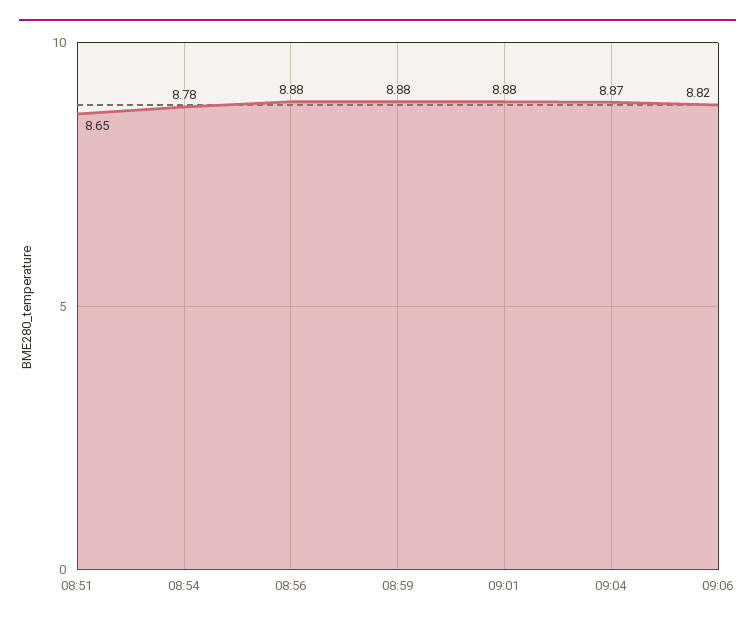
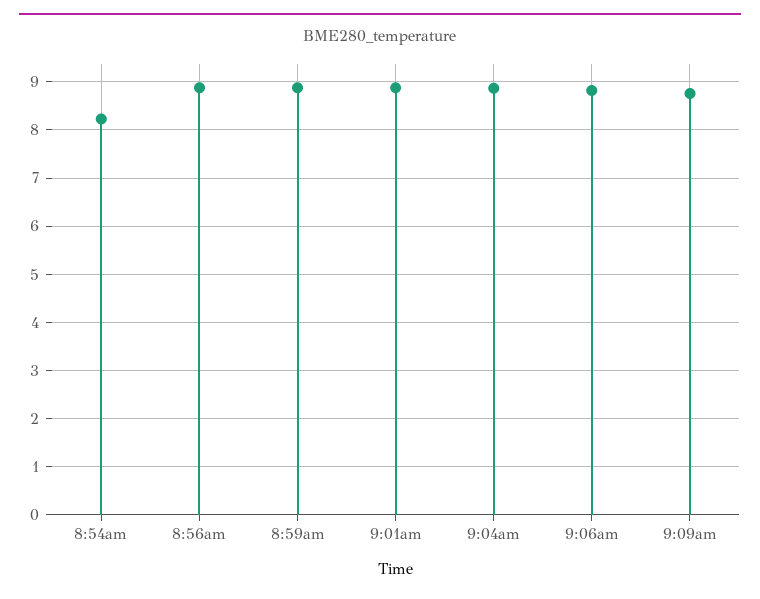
08:51: 8.65 -> none
08:54: 8.78 -> 8.2
9:09am: none -> 8.8

